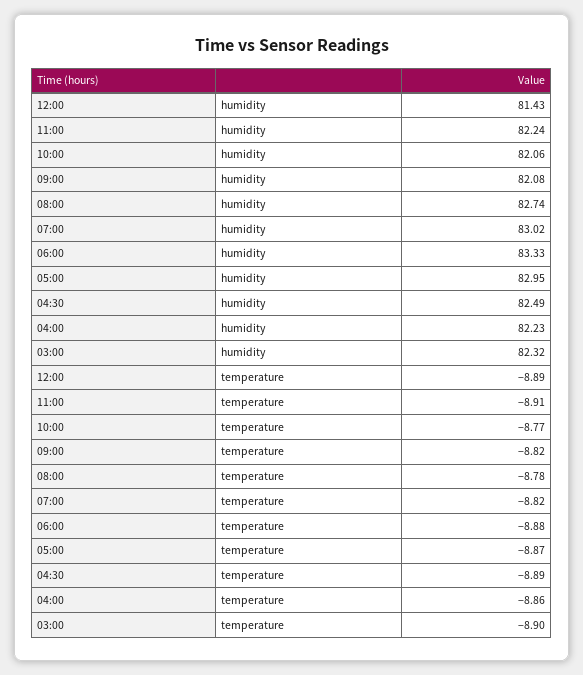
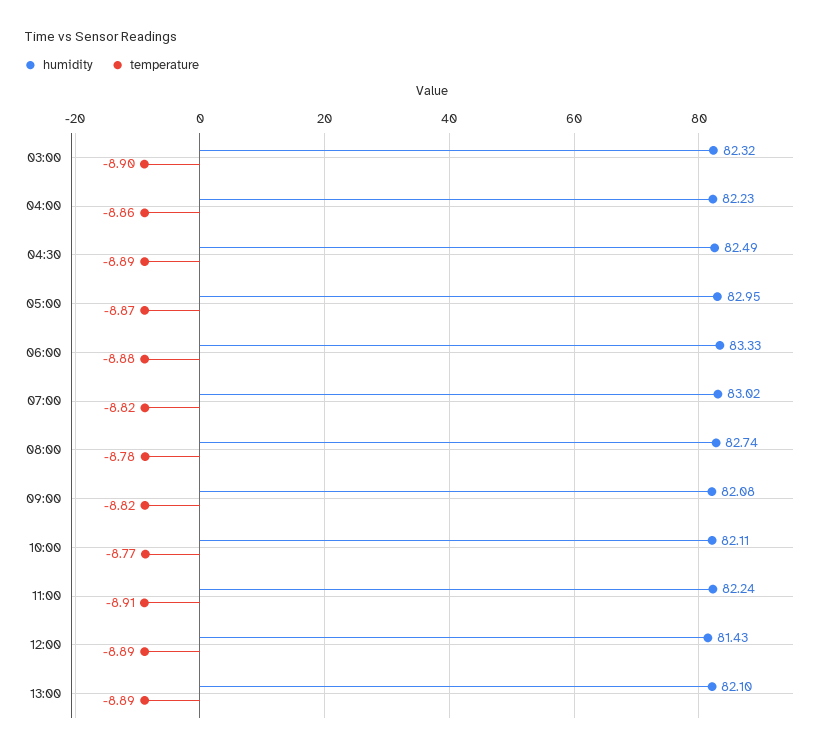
humidity, 10:00: 82.06 -> 82.11
humidity, 13:00: none -> 82.1
temperature, 13:00: none -> -8.89

